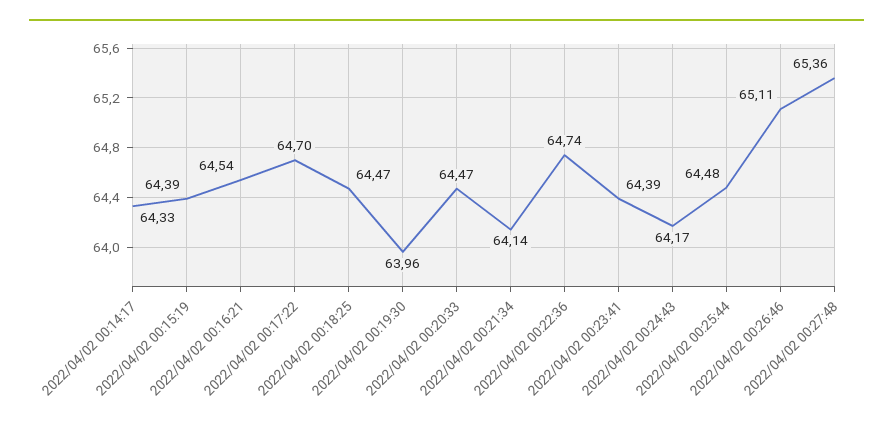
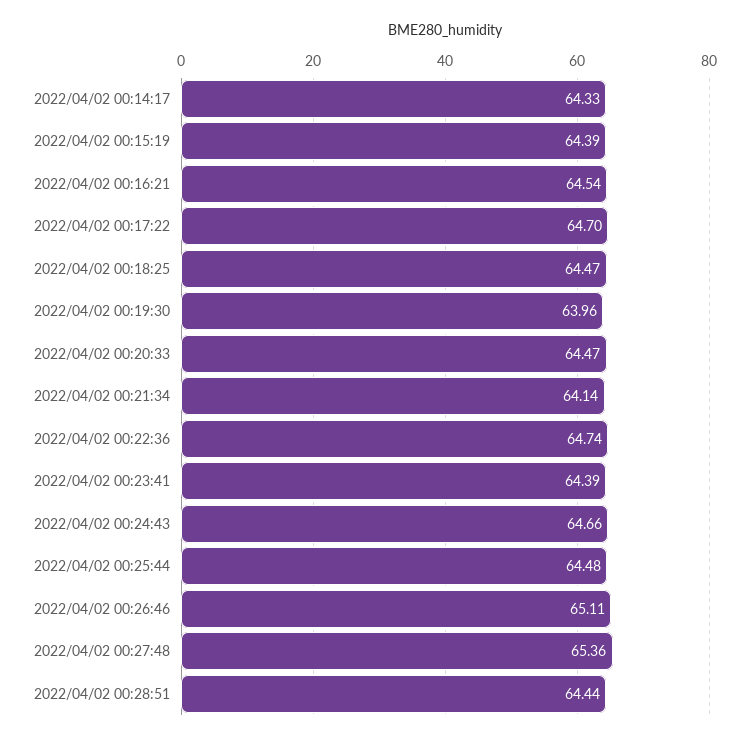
2022/04/02 00:24:43: 64.17 -> 64.66
2022/04/02 00:28:51: none -> 64.44

